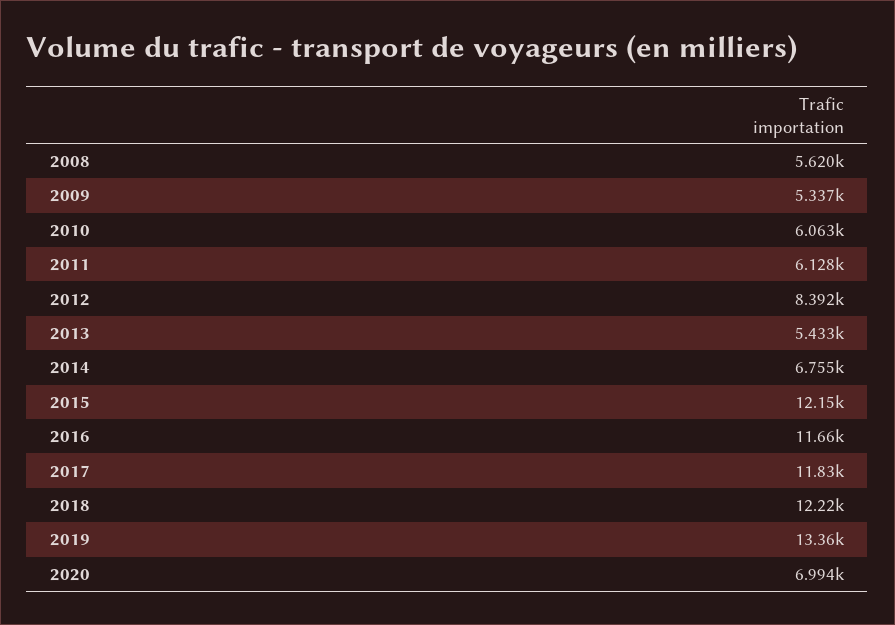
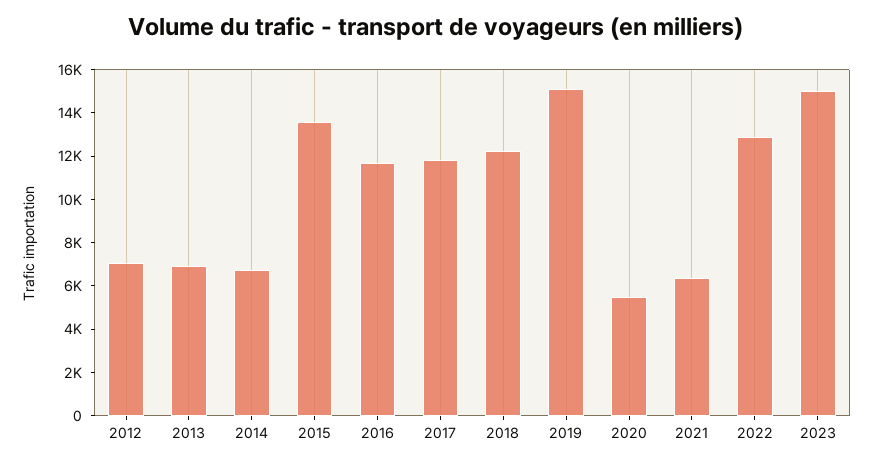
2008: 5620 -> none
2009: 5337 -> none
2010: 6063 -> none
2011: 6128 -> none
2012: 8392 -> 7000
2013: 5433 -> 7000
2015: 12150 -> 13500
2019: 13360 -> 15000
2020: 6994 -> 5500
2021: none -> 6500
2022: none -> 13000
2023: none -> 15000

